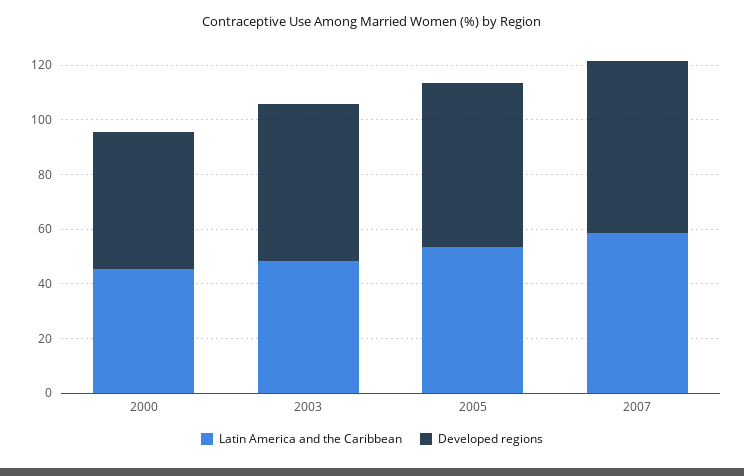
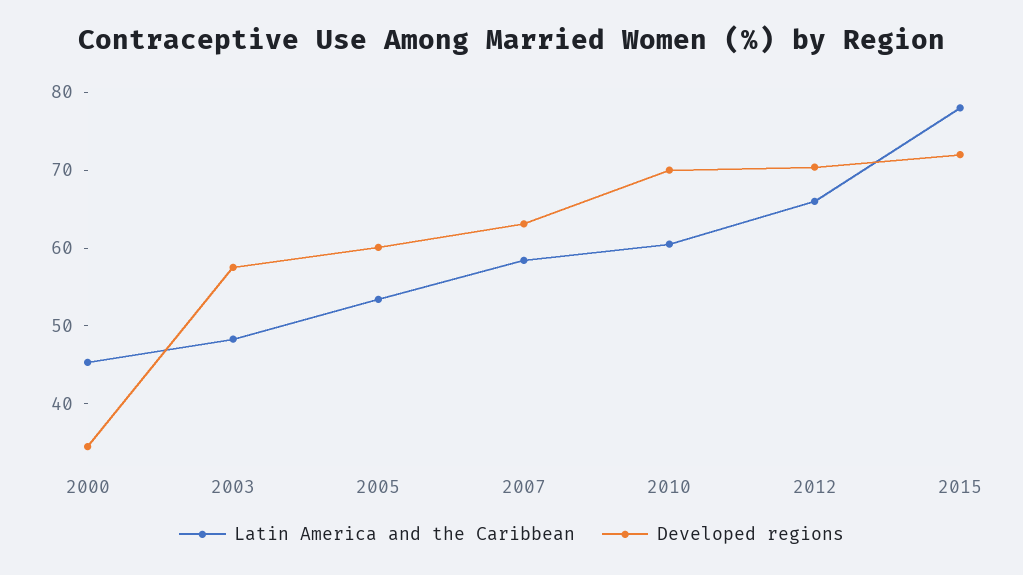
Developed regions, 2000: 50 -> 34
Latin America and the Caribbean, 2010: none -> 60
Developed regions, 2010: none -> 70
Latin America and the Caribbean, 2012: none -> 66
Developed regions, 2012: none -> 70
Latin America and the Caribbean, 2015: none -> 78
Developed regions, 2015: none -> 72

